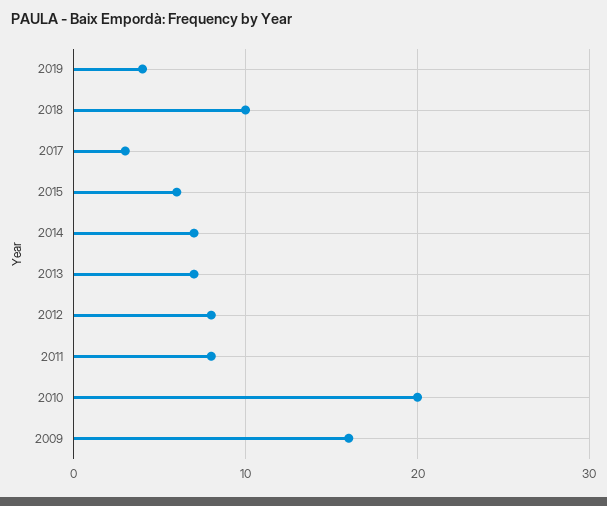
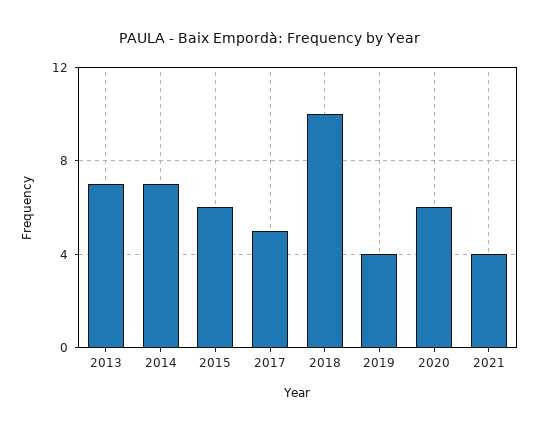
2017: 3 -> 5
2012: 8 -> none
2011: 8 -> none
2010: 20 -> none
2009: 16 -> none
2020: none -> 6
2021: none -> 4

